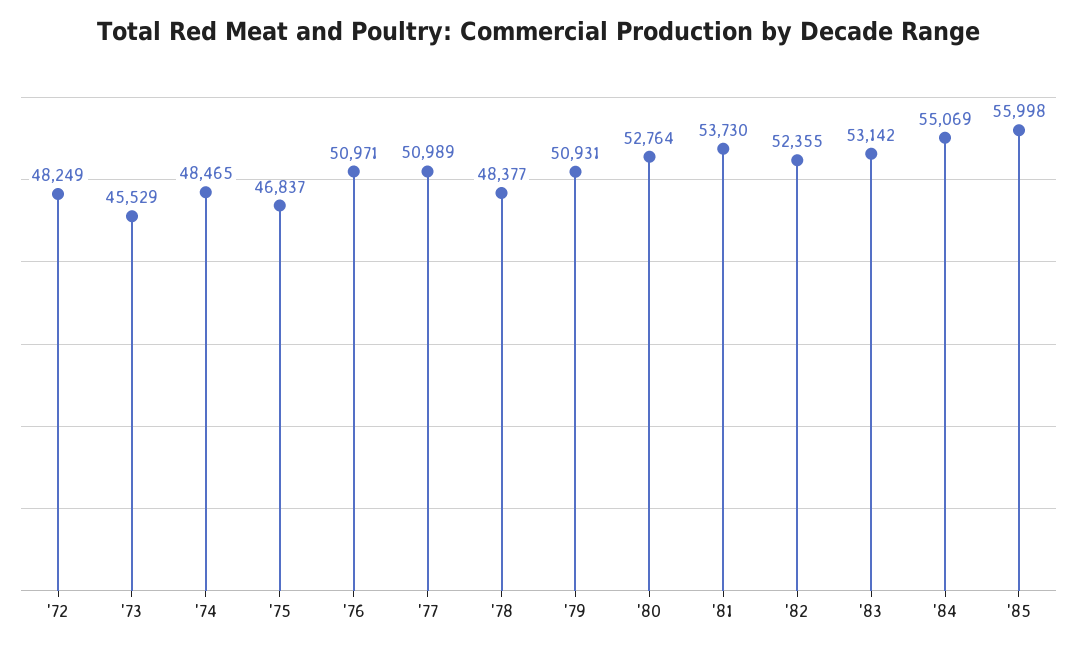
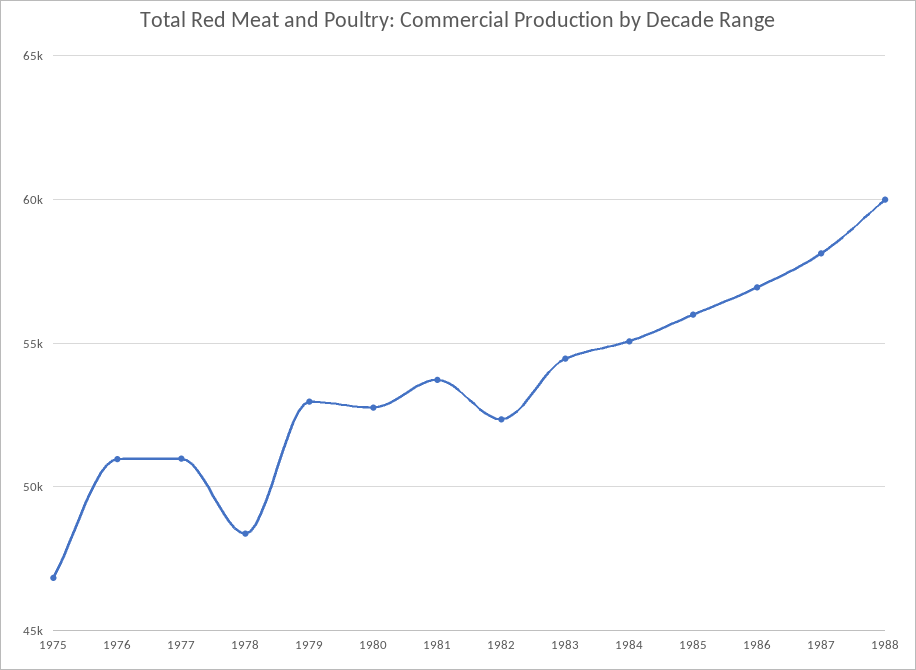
'72: 48249 -> none
'73: 45529 -> none
'74: 48465 -> none
'79: 50931 -> 53000
'83: 53142 -> 54500
1986: none -> 57000
1987: none -> 58000
1988: none -> 60000

